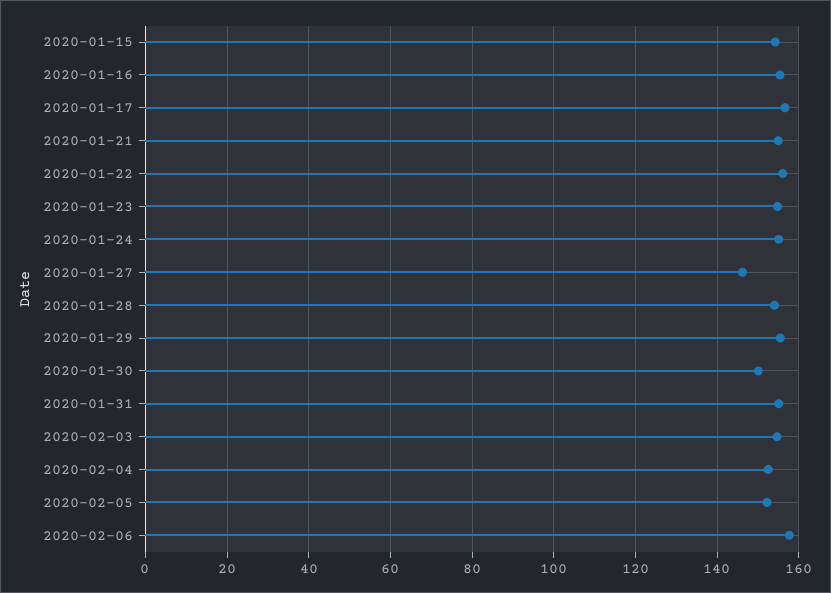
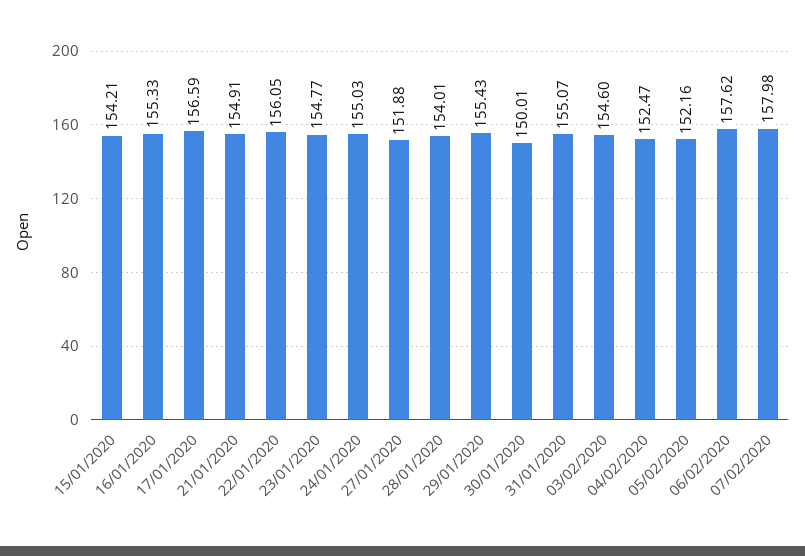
2020-01-27: 146 -> 151.88
07/02/2020: none -> 157.98

